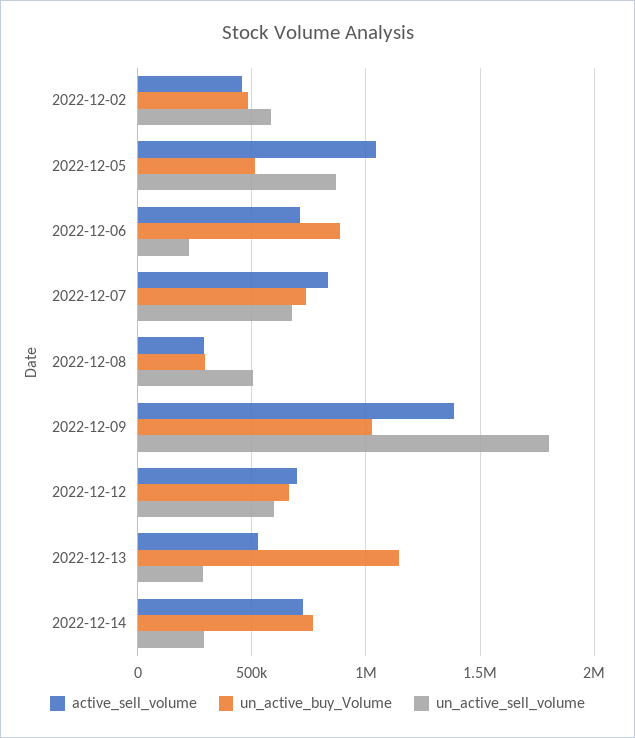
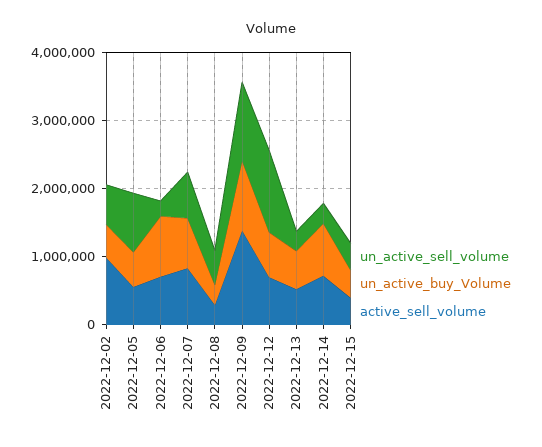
active_sell_volume, 2022-12-02: 450000 -> 1000000
active_sell_volume, 2022-12-05: 1050000 -> 600000
un_active_sell_volume, 2022-12-09: 1800000 -> 1200000
un_active_sell_volume, 2022-12-12: 600000 -> 1200000
un_active_buy_Volume, 2022-12-13: 1150000 -> 600000
un_active_sell_volume, 2022-12-15: none -> 400000
un_active_buy_Volume, 2022-12-15: none -> 400000
active_sell_volume, 2022-12-15: none -> 400000

